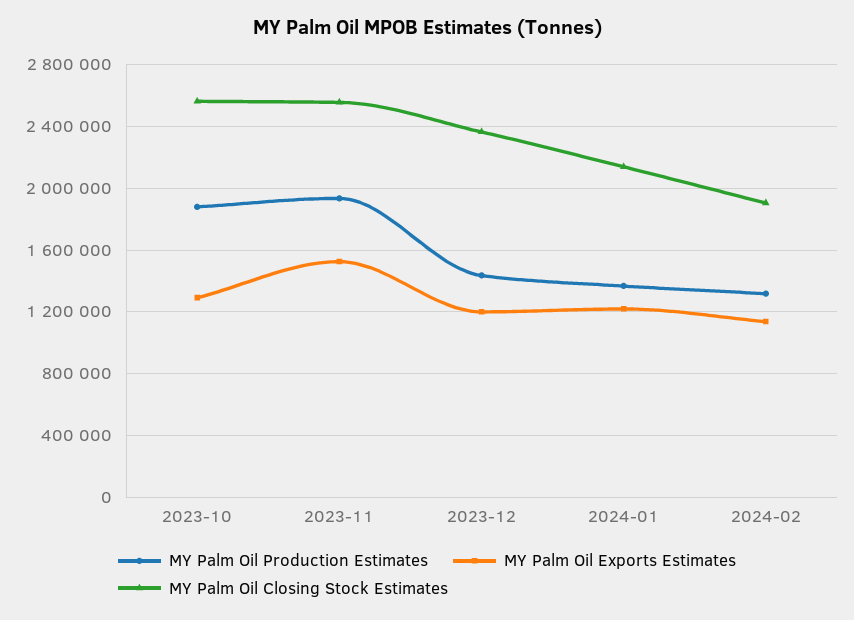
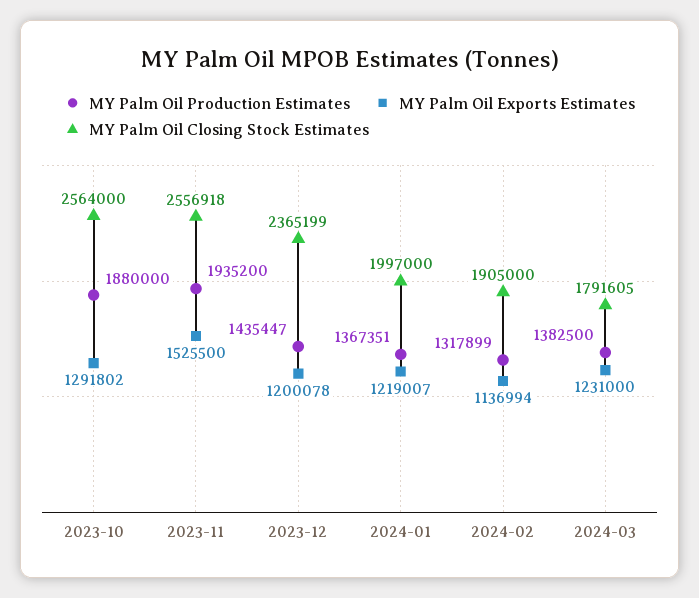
MY Palm Oil Closing Stock Estimates, 2024-01: 2150000 -> 1997000
MY Palm Oil Production Estimates, 2024-03: none -> 1382500
MY Palm Oil Exports Estimates, 2024-03: none -> 1231000
MY Palm Oil Closing Stock Estimates, 2024-03: none -> 1791605

